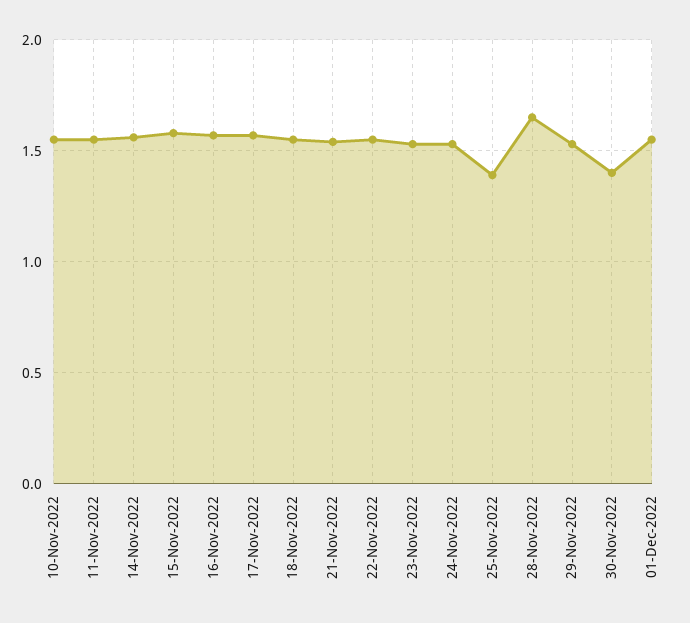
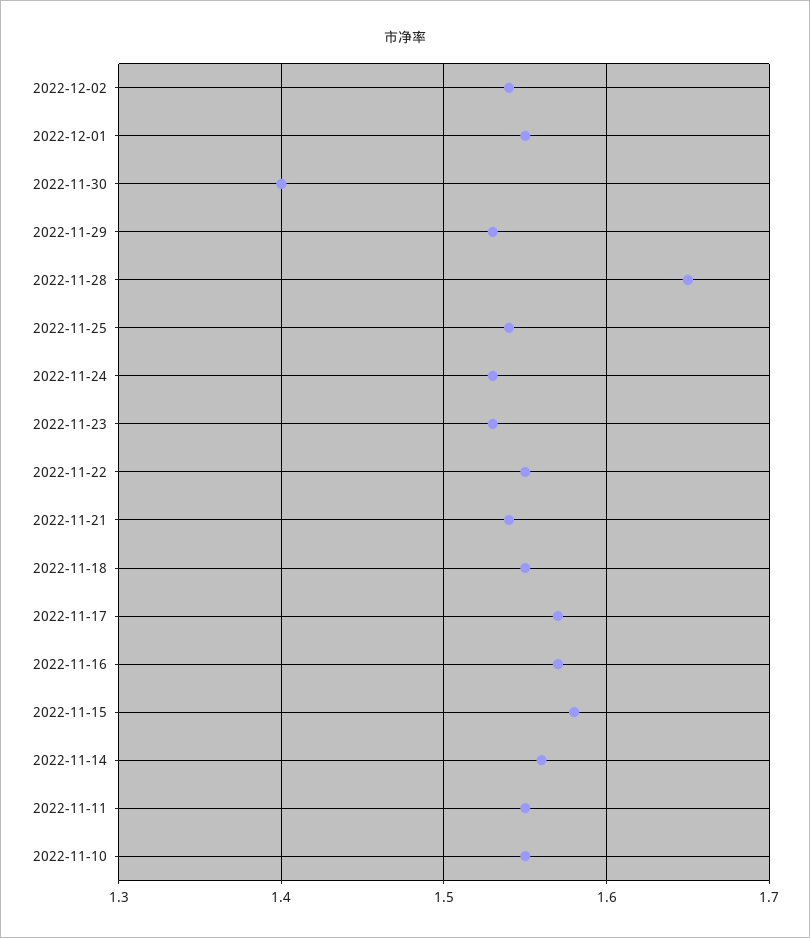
25-Nov-2022: 1.4 -> 1.54
2022-12-02: none -> 1.54

